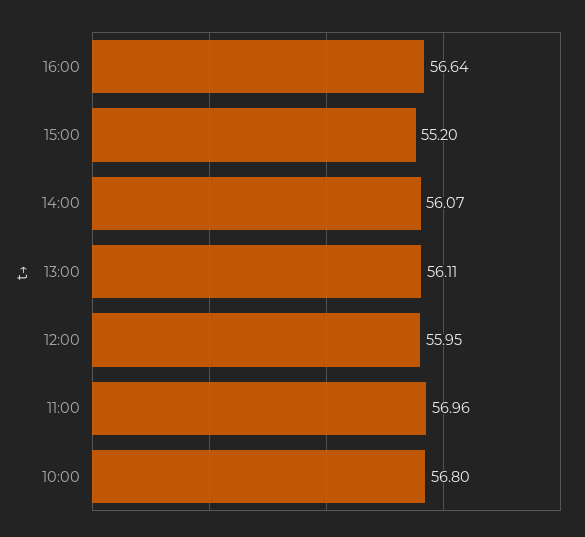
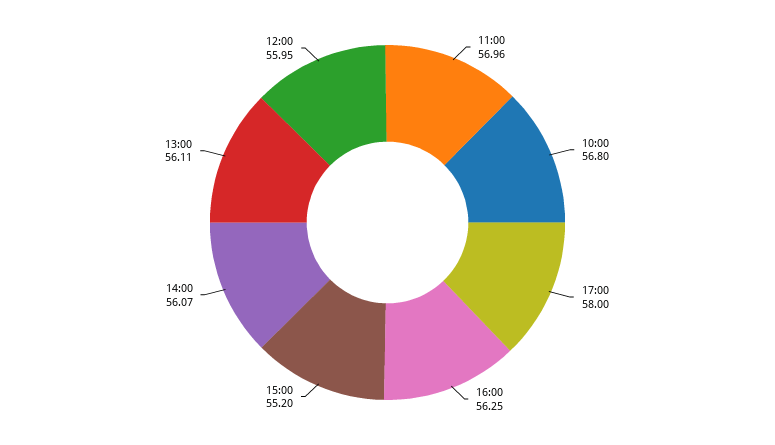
16:00: 56.64 -> 56.25
17:00: none -> 58

